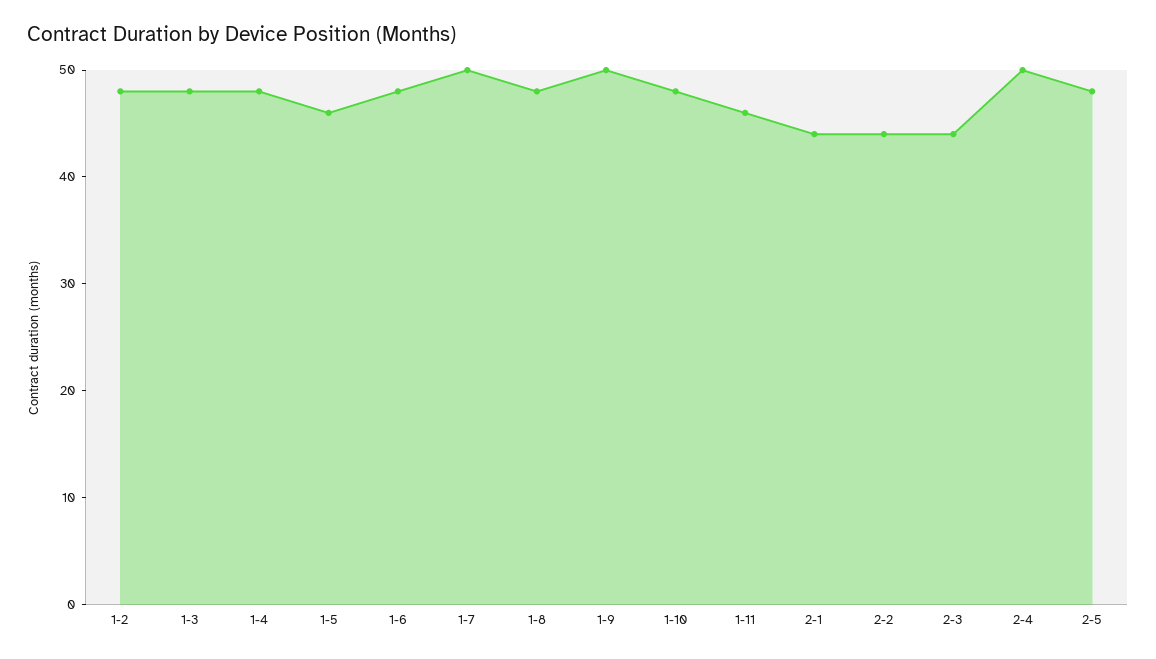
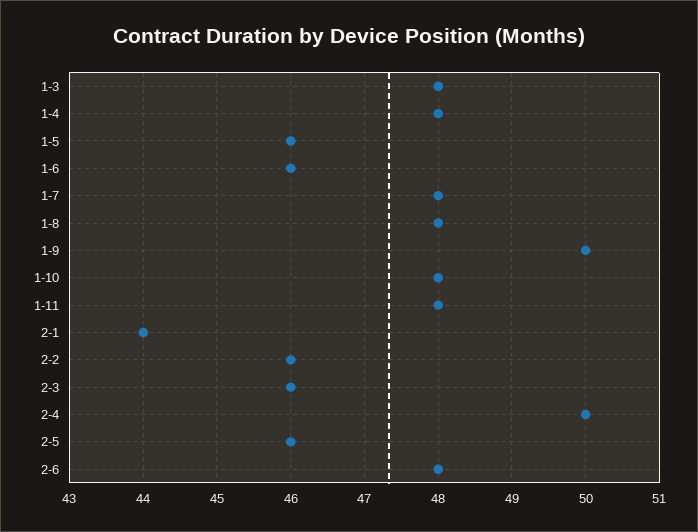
1-2: 48 -> none
1-6: 48 -> 46
1-7: 50 -> 48
1-11: 46 -> 48
2-2: 44 -> 46
2-3: 44 -> 46
2-5: 48 -> 46
2-6: none -> 48

